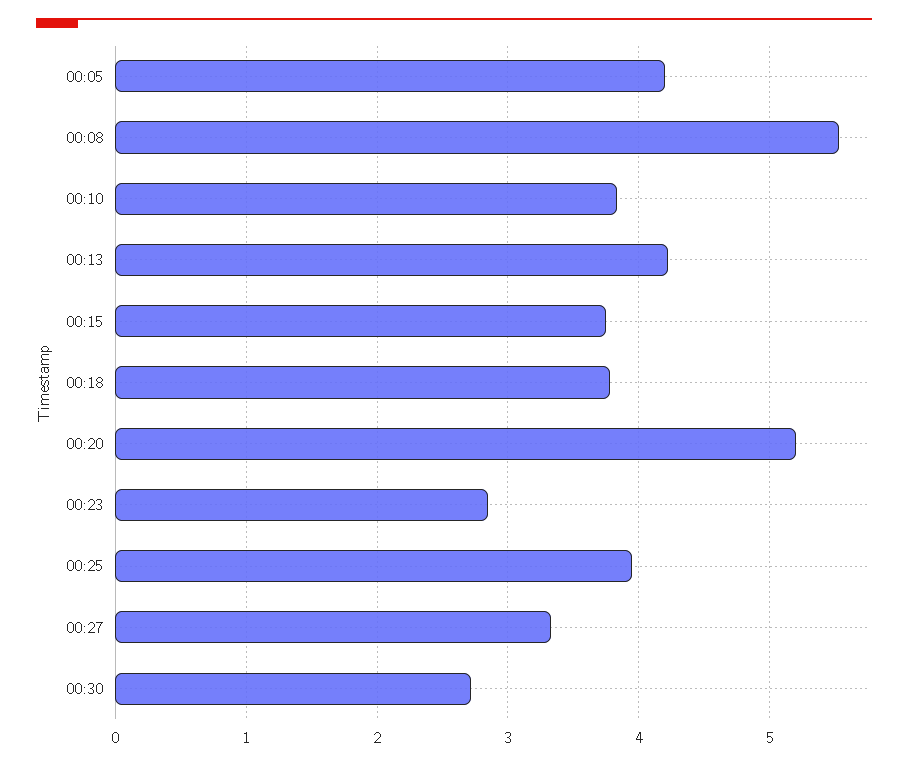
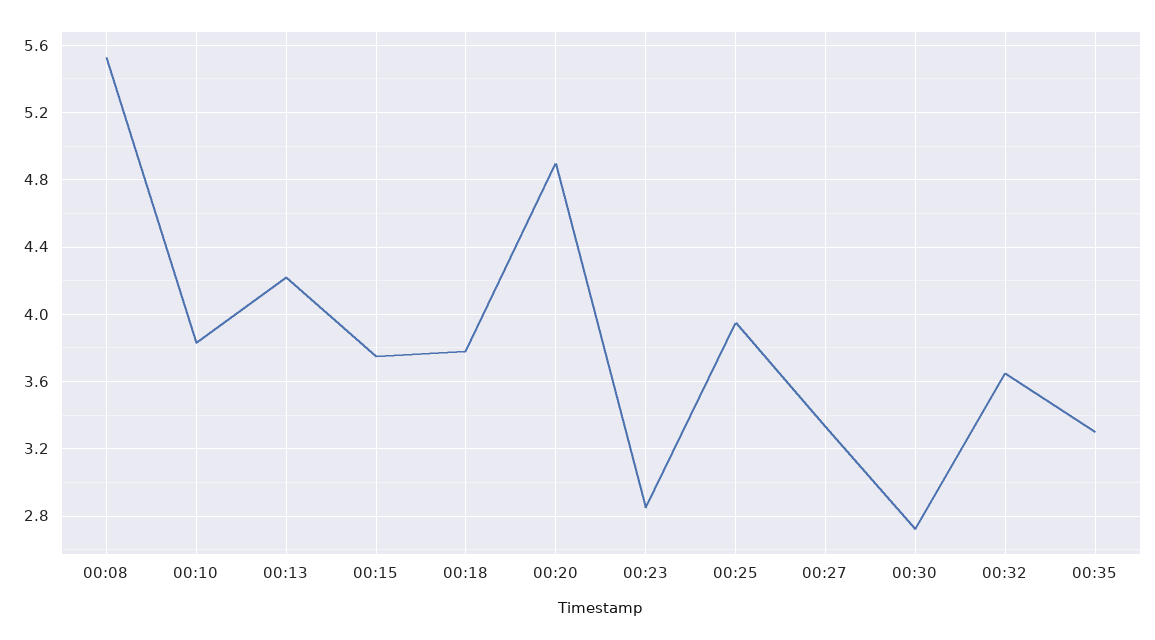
00:05: 4.2 -> none
00:20: 5.2 -> 4.9
00:32: none -> 3.65
00:35: none -> 3.3

